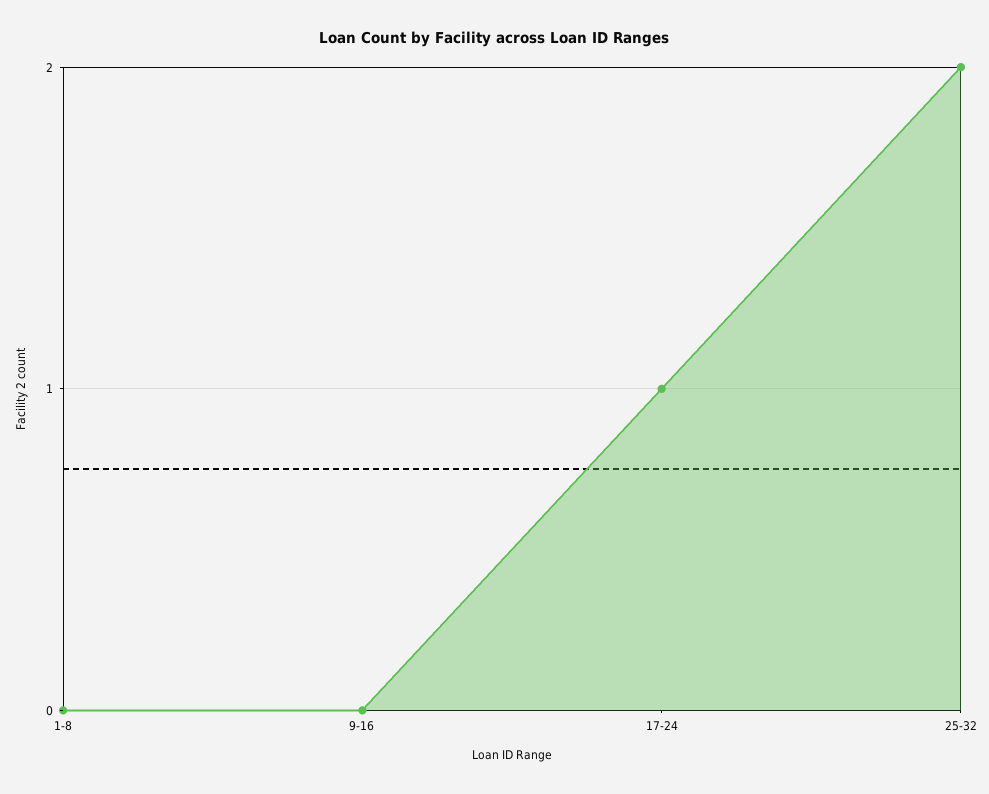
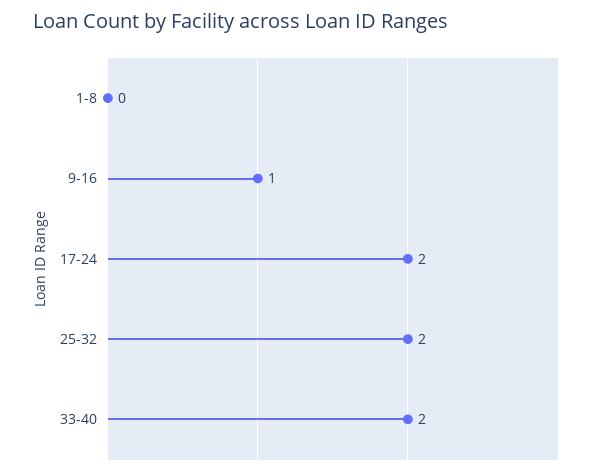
9-16: 0 -> 1
17-24: 1 -> 2
33-40: none -> 2

